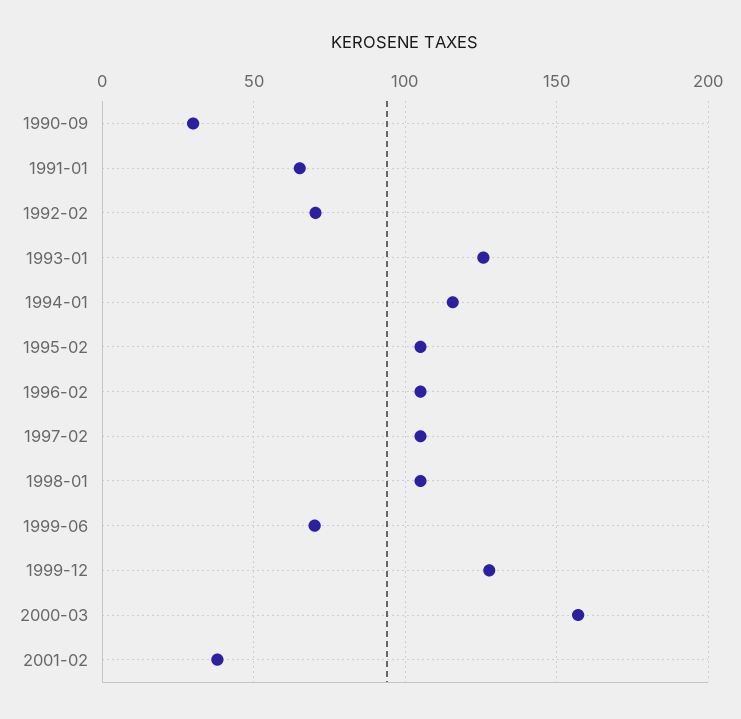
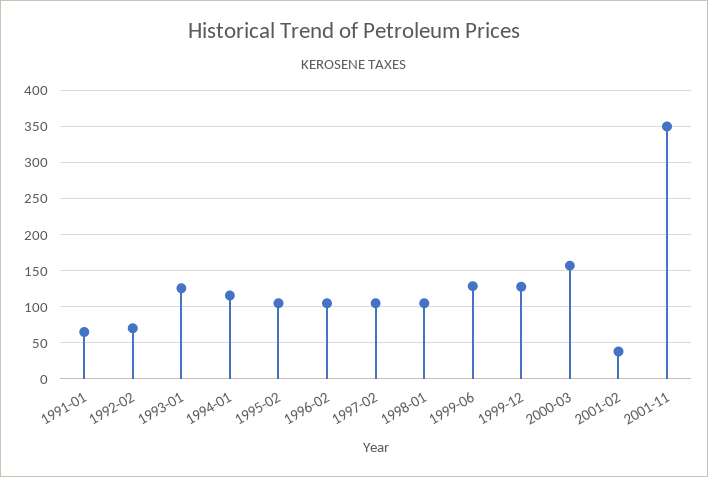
1990-09: 30 -> none
1999-06: 70 -> 130
2001-11: none -> 350

